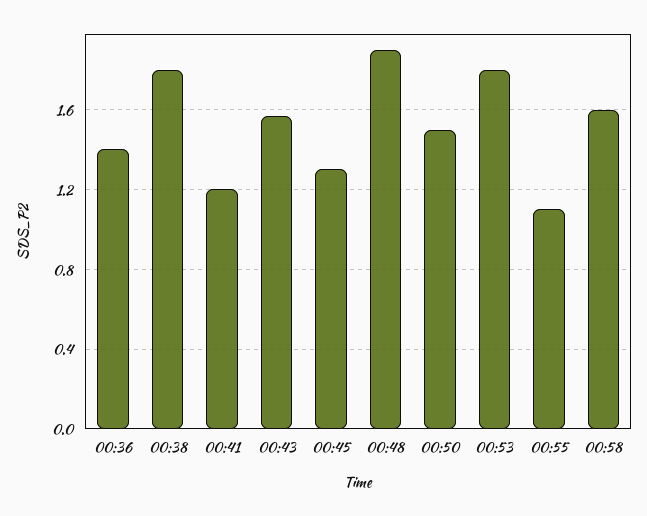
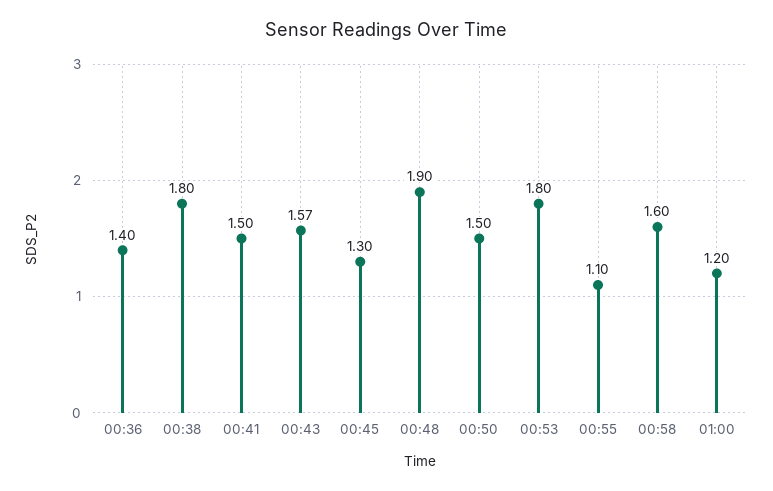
00:41: 1.2 -> 1.5
01:00: none -> 1.2

